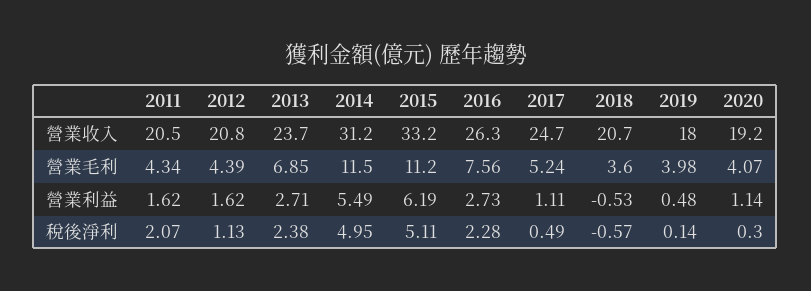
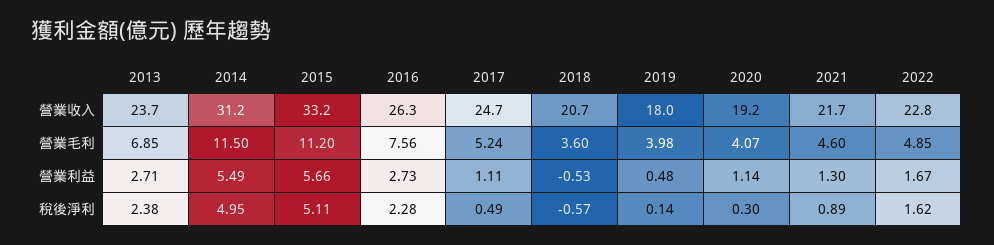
2011, 營業收入: 20.5 -> none
2012, 營業收入: 20.8 -> none
2011, 營業毛利: 4.34 -> none
2012, 營業毛利: 4.39 -> none
2011, 營業利益: 1.62 -> none
2012, 營業利益: 1.62 -> none
2015, 營業利益: 6.19 -> 5.66
2011, 稅後淨利: 2.07 -> none
2012, 稅後淨利: 1.13 -> none
2021, 營業收入: none -> 21.7
2022, 營業收入: none -> 22.8
2021, 營業毛利: none -> 4.6
2022, 營業毛利: none -> 4.85
2021, 營業利益: none -> 1.3
2022, 營業利益: none -> 1.67
2021, 稅後淨利: none -> 0.89
2022, 稅後淨利: none -> 1.62

